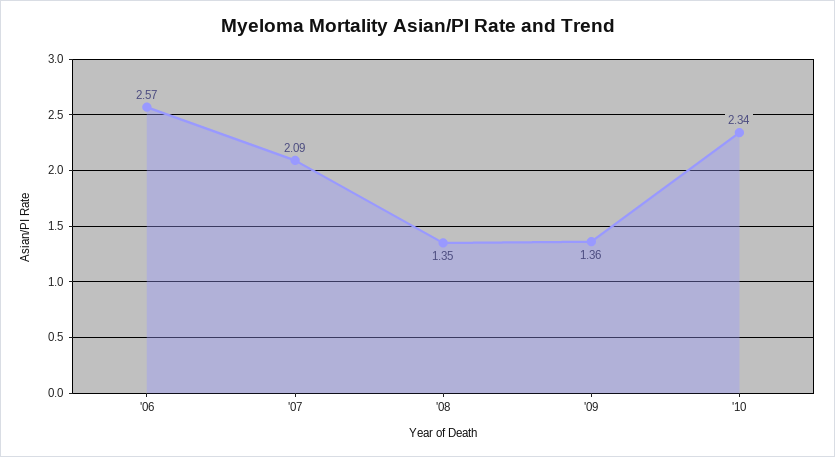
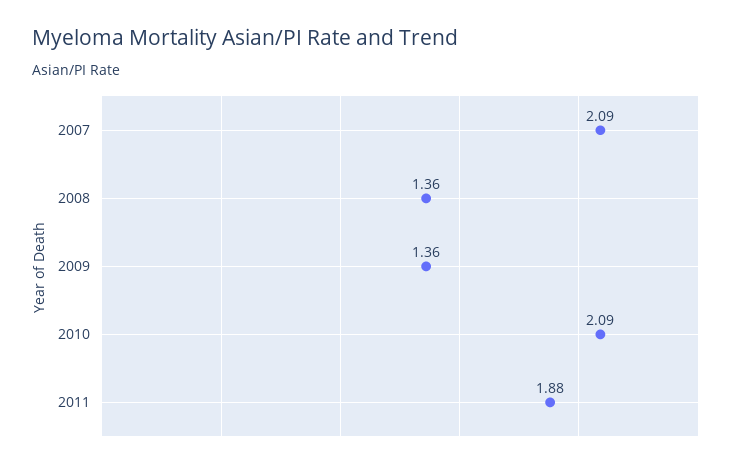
'06: 2.57 -> none
'08: 1.35 -> 1.36
'10: 2.34 -> 2.09
2011: none -> 1.88

